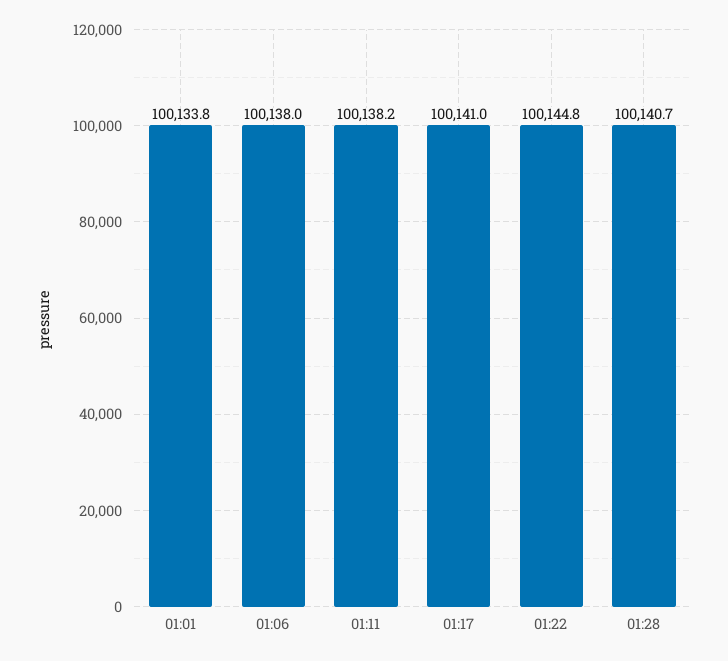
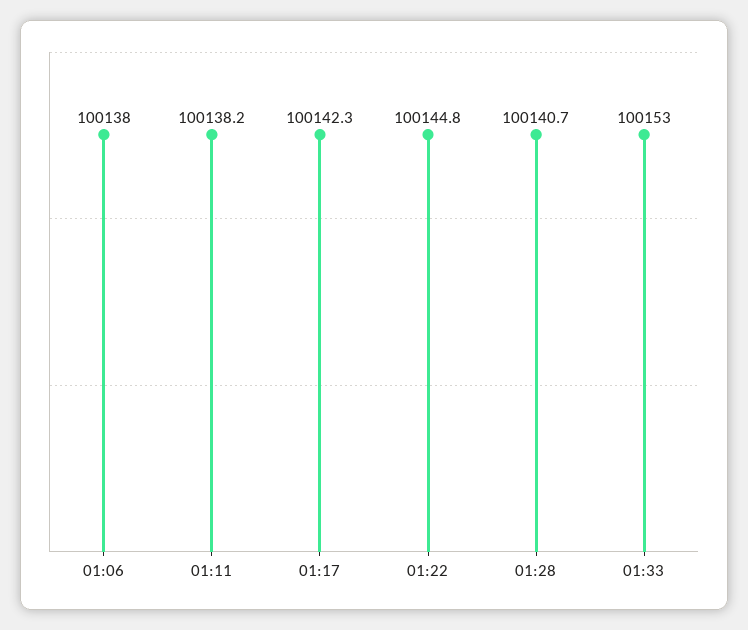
01:01: 100133.8 -> none
01:17: 100141 -> 100142.3
01:33: none -> 100153

